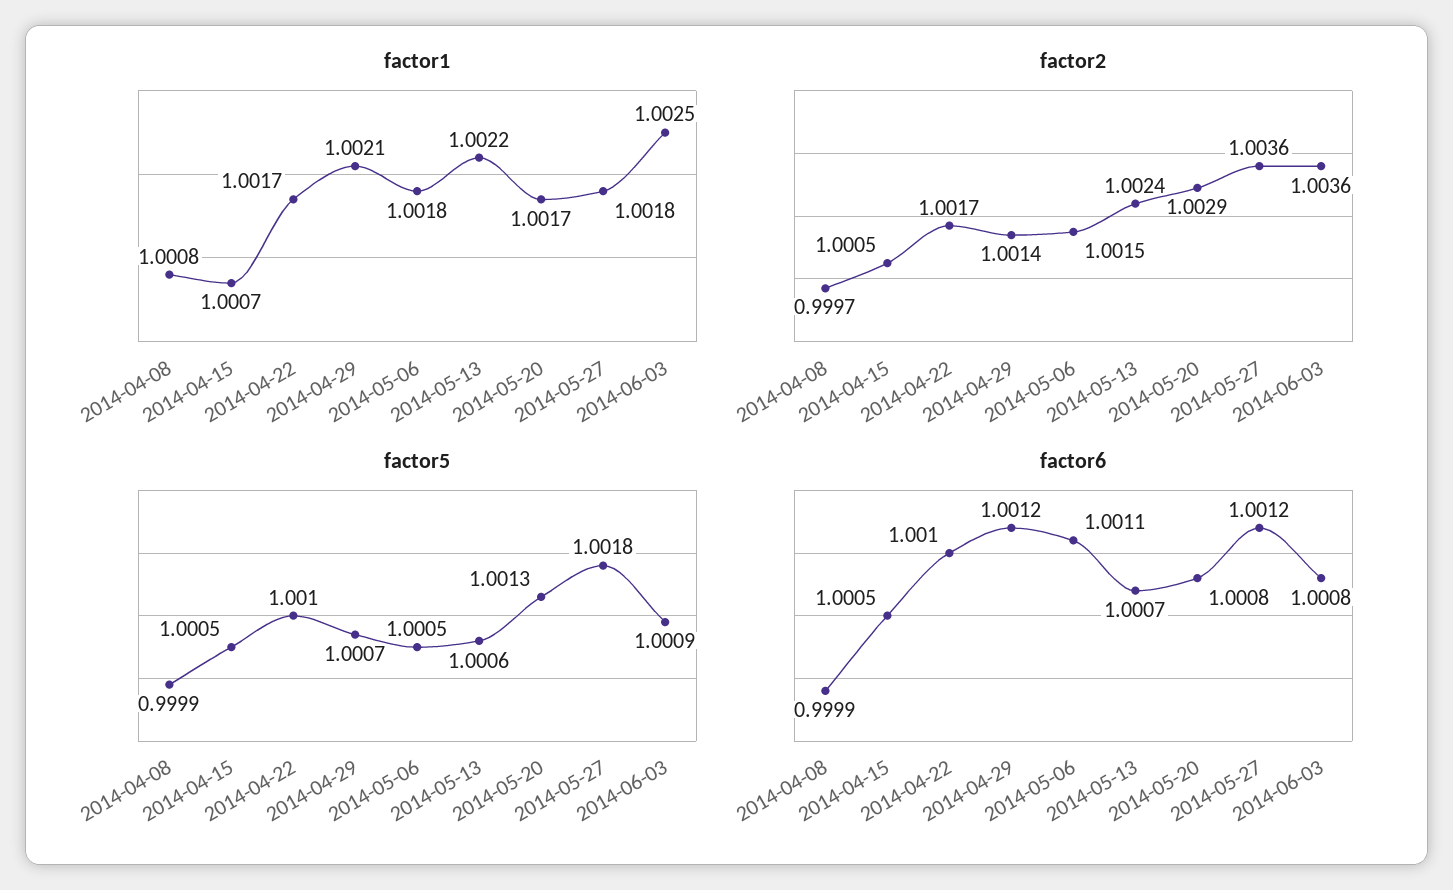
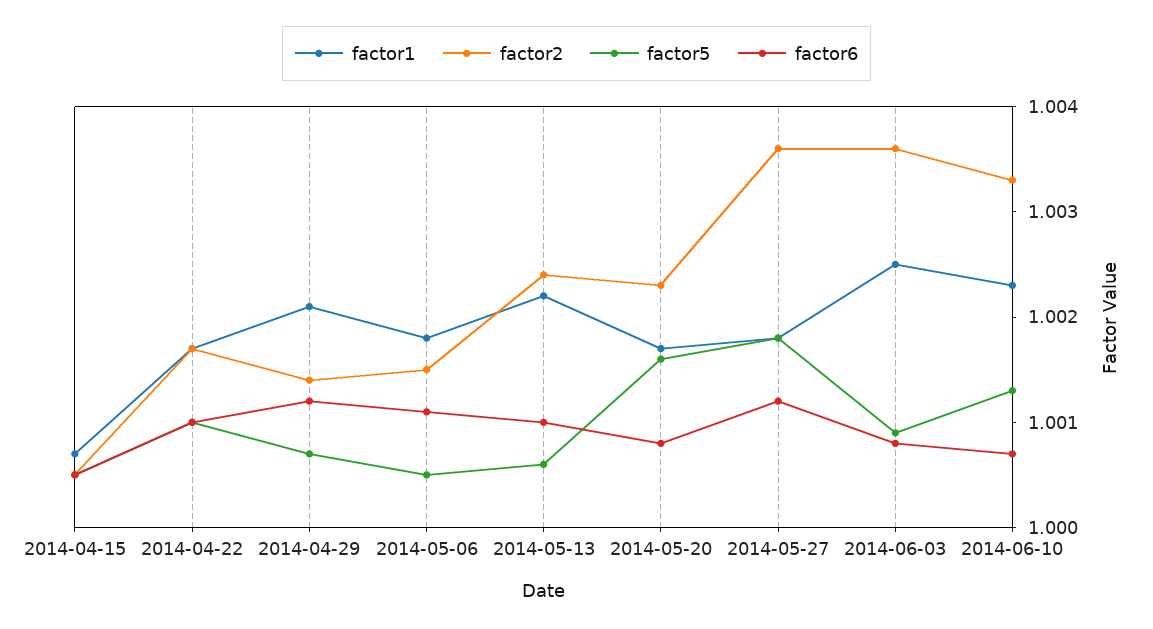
factor1, 2014-04-08: 1.0008 -> none
factor2, 2014-04-08: 0.9997 -> none
factor2, 2014-05-20: 1.0029 -> 1.0023
factor5, 2014-04-08: 0.9999 -> none
factor5, 2014-05-20: 1.0013 -> 1.0016
factor6, 2014-04-08: 0.9999 -> none
factor6, 2014-05-13: 1.0007 -> 1.001
factor1, 2014-06-10: none -> 1.0023
factor2, 2014-06-10: none -> 1.0033
factor5, 2014-06-10: none -> 1.0013
factor6, 2014-06-10: none -> 1.0007

